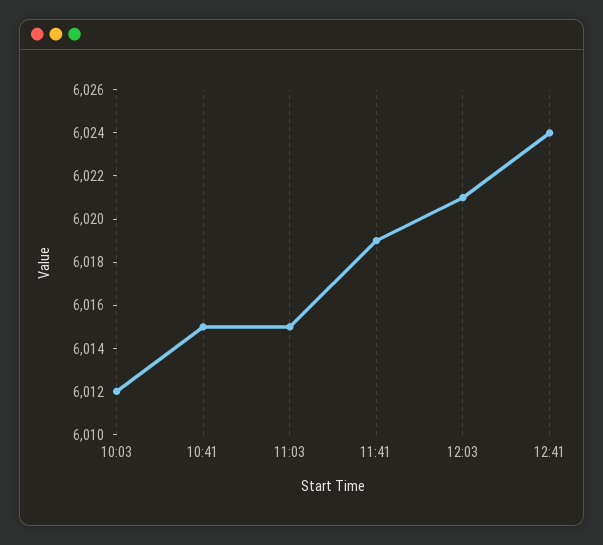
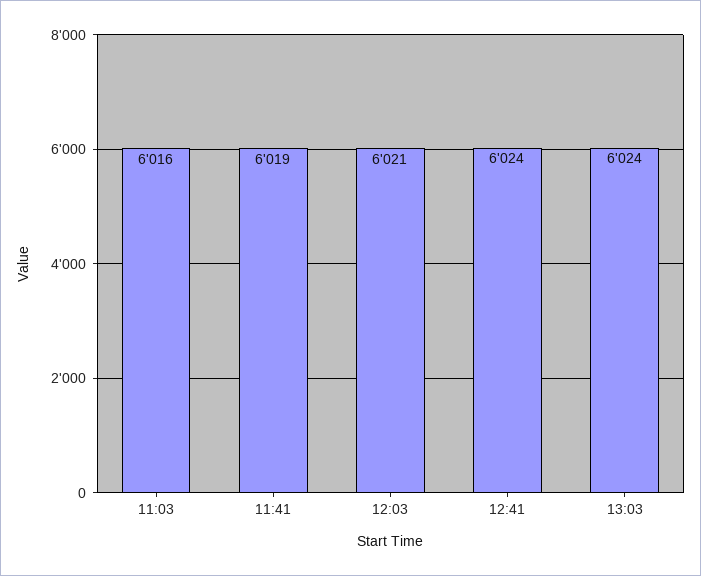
10:03: 6012 -> none
10:41: 6015 -> none
11:03: 6015 -> 6016
13:03: none -> 6024

